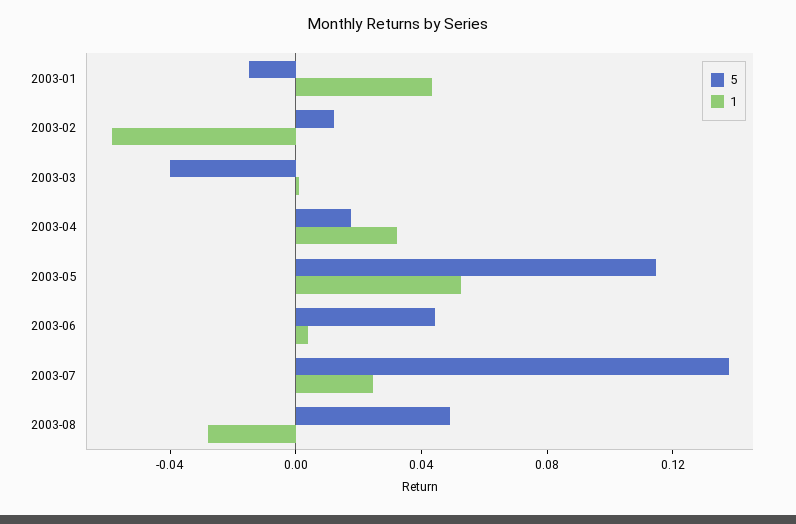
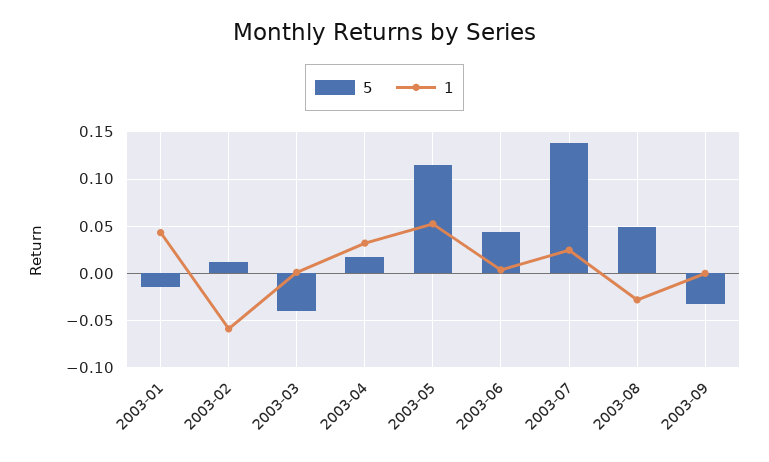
5, 2003-09: none -> -0.03
1, 2003-09: none -> 0

